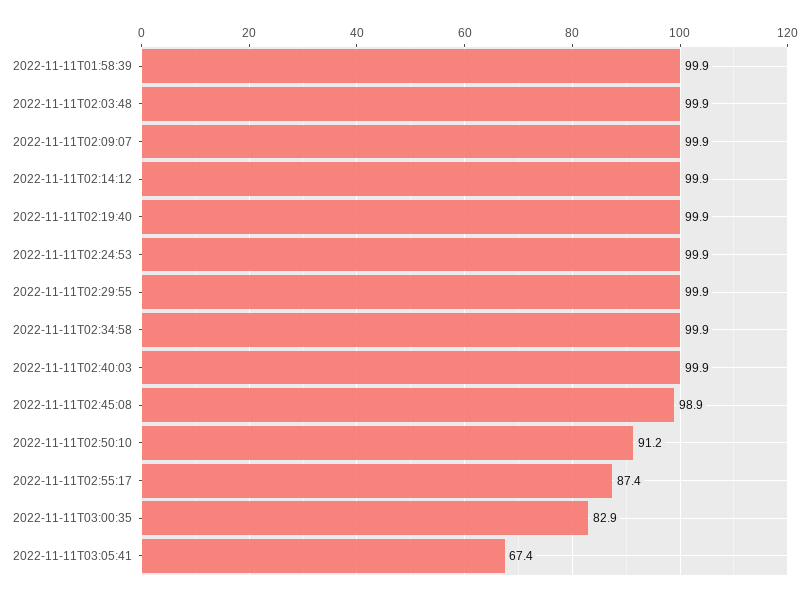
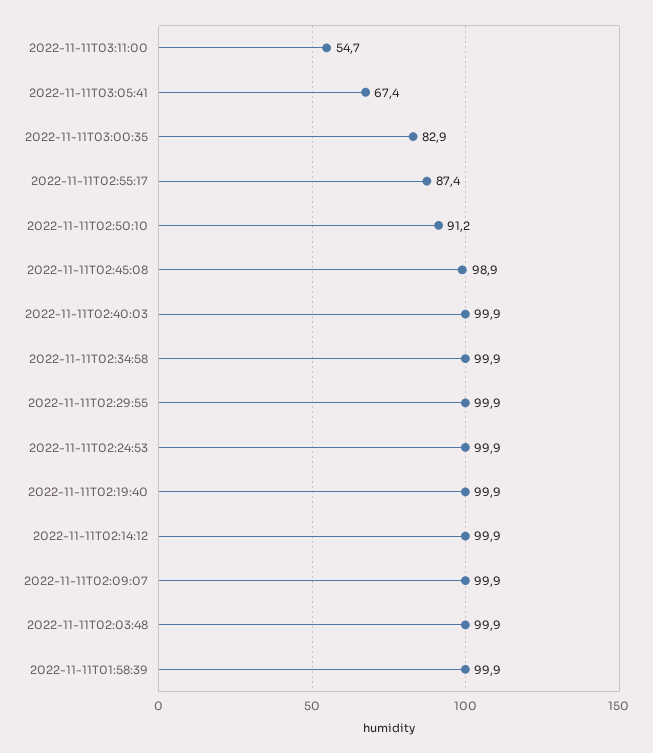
2022-11-11T03:11:00: none -> 54.7

